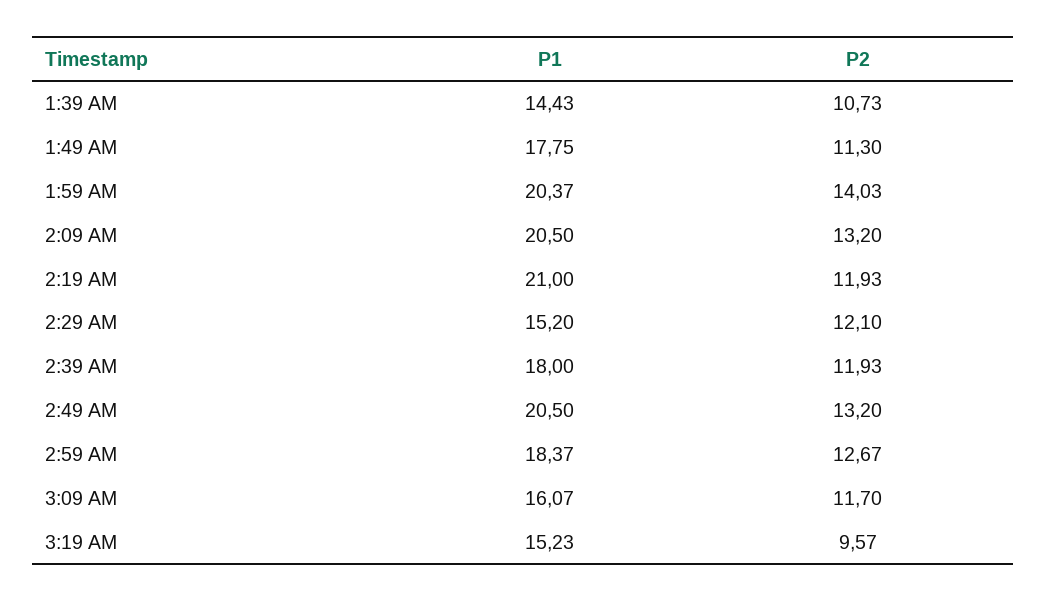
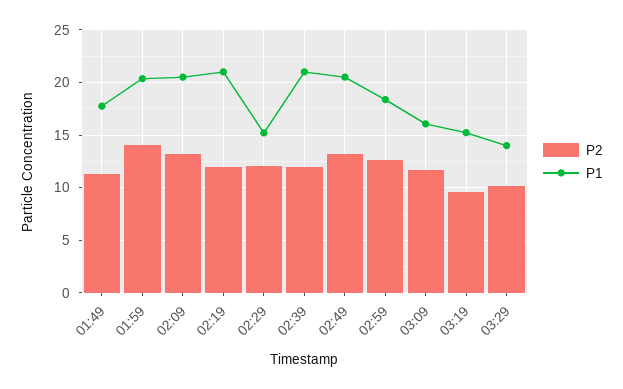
P1, 1:39 AM: 14.43 -> none
P2, 1:39 AM: 10.73 -> none
P1, 2:39 AM: 18 -> 21
P2, 03:29: none -> 10
P1, 03:29: none -> 14

